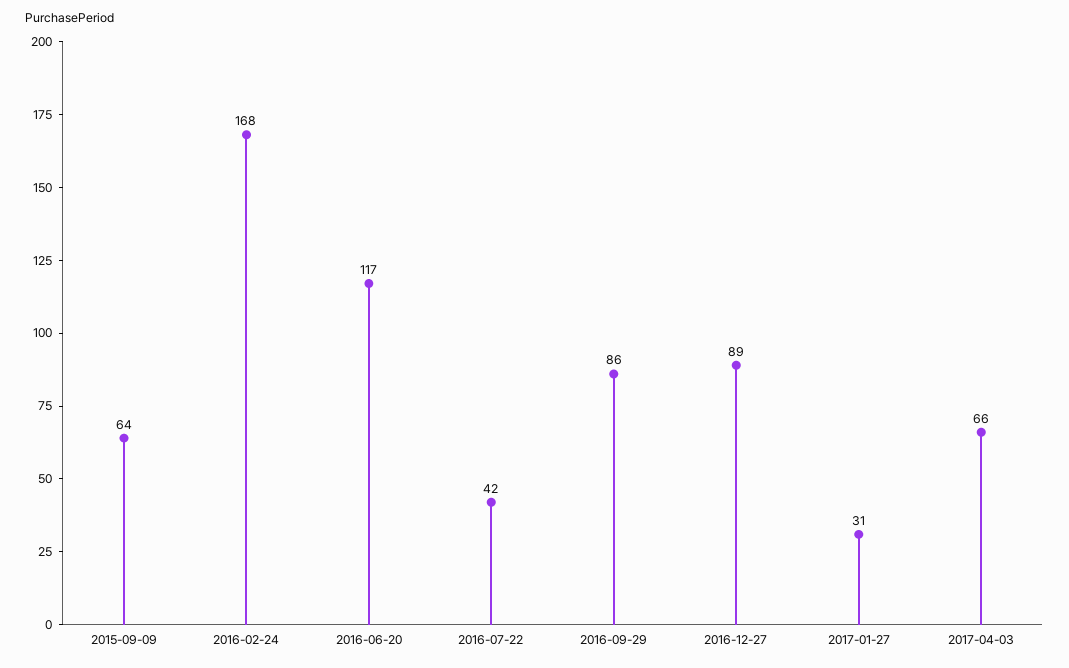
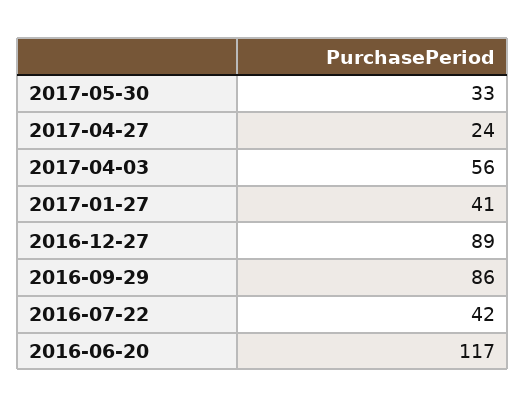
2015-09-09: 64 -> none
2016-02-24: 168 -> none
2017-01-27: 31 -> 41
2017-04-03: 66 -> 56
2017-05-30: none -> 33
2017-04-27: none -> 24

